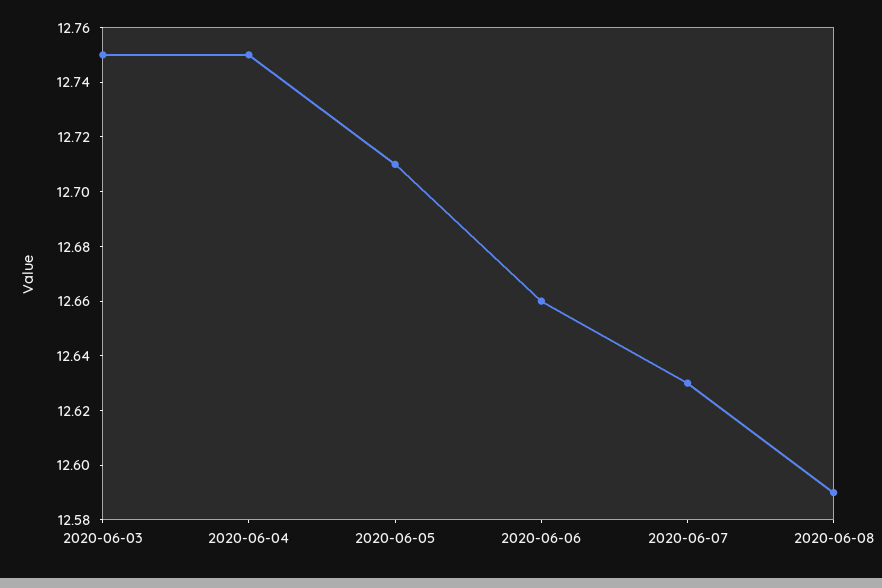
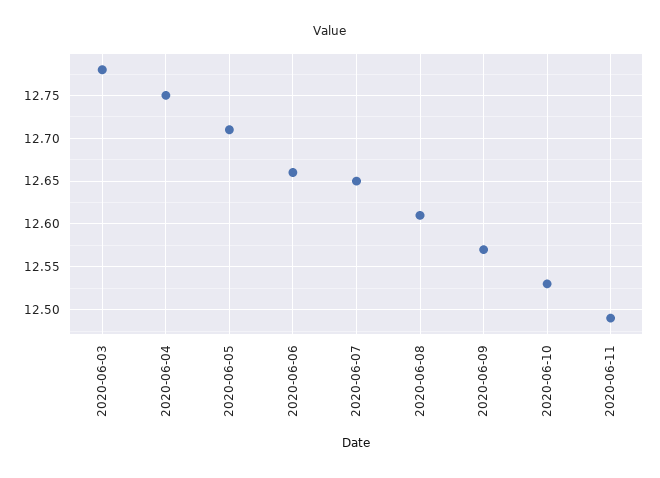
2020-06-03: 12.75 -> 12.78
2020-06-07: 12.63 -> 12.65
2020-06-08: 12.59 -> 12.61
2020-06-09: none -> 12.57
2020-06-10: none -> 12.53
2020-06-11: none -> 12.49

